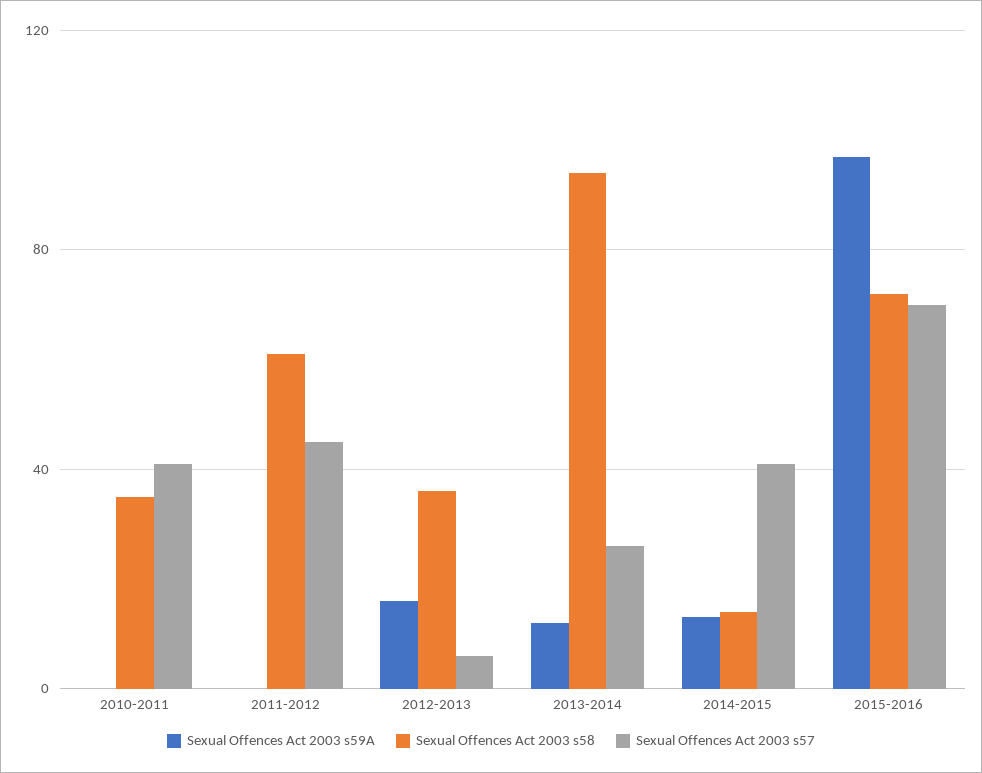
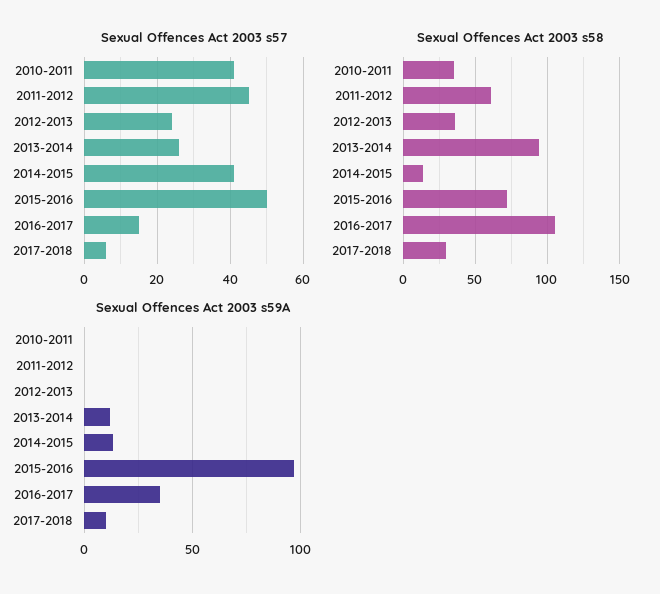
Sexual Offences Act 2003 s59A, 2012-2013: 15 -> 0
Sexual Offences Act 2003 s57, 2012-2013: 5 -> 25
Sexual Offences Act 2003 s57, 2015-2016: 70 -> 50
Sexual Offences Act 2003 s57, 2016-2017: none -> 15
Sexual Offences Act 2003 s57, 2017-2018: none -> 5
Sexual Offences Act 2003 s58, 2016-2017: none -> 105
Sexual Offences Act 2003 s58, 2017-2018: none -> 30
Sexual Offences Act 2003 s59A, 2016-2017: none -> 35
Sexual Offences Act 2003 s59A, 2017-2018: none -> 10

